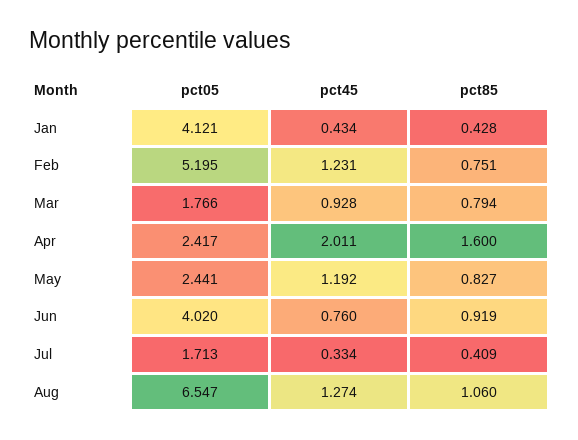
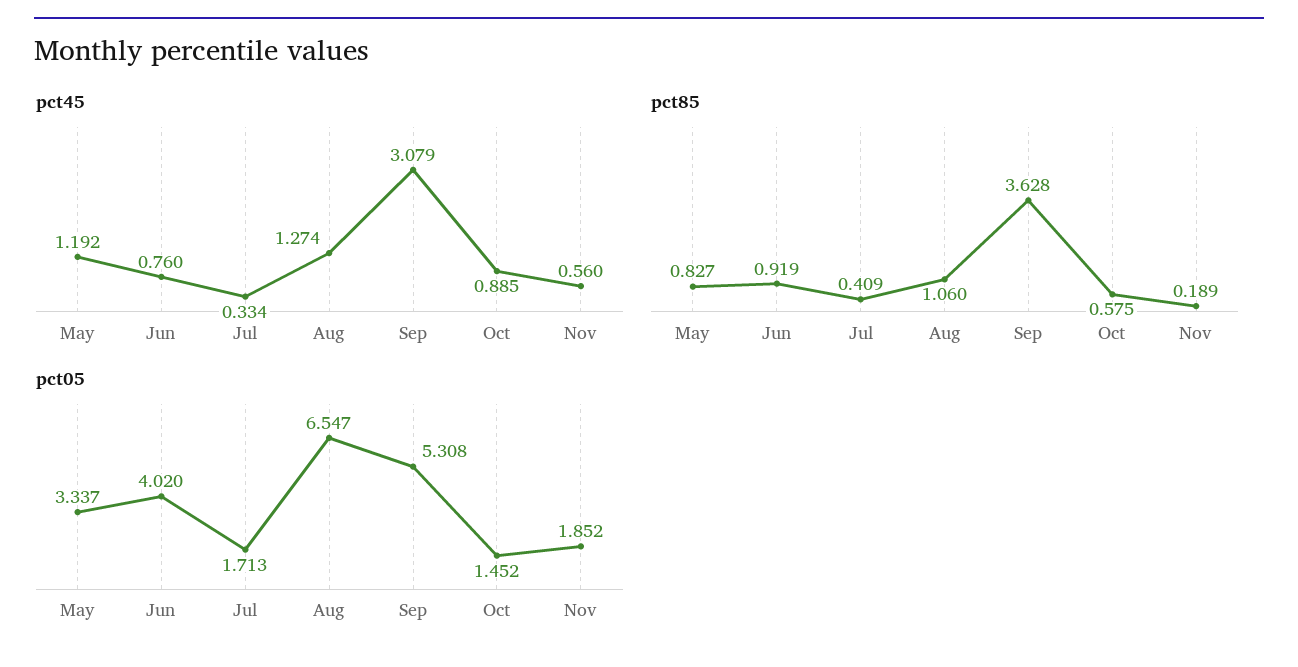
pct05, Jan: 4.121 -> none
pct45, Jan: 0.434 -> none
pct85, Jan: 0.428 -> none
pct05, Feb: 5.195 -> none
pct45, Feb: 1.231 -> none
pct85, Feb: 0.751 -> none
pct05, Mar: 1.766 -> none
pct45, Mar: 0.928 -> none
pct85, Mar: 0.794 -> none
pct05, Apr: 2.417 -> none
pct45, Apr: 2.011 -> none
pct85, Apr: 1.6 -> none
pct05, May: 2.441 -> 3.337
pct45, Sep: none -> 3.079
pct45, Oct: none -> 0.885
pct45, Nov: none -> 0.56
pct85, Sep: none -> 3.628
pct85, Oct: none -> 0.575
pct85, Nov: none -> 0.189
pct05, Sep: none -> 5.308
pct05, Oct: none -> 1.452
pct05, Nov: none -> 1.852

